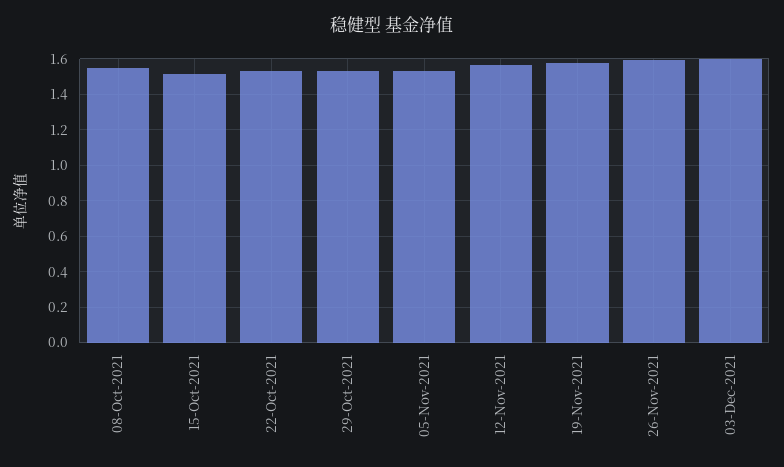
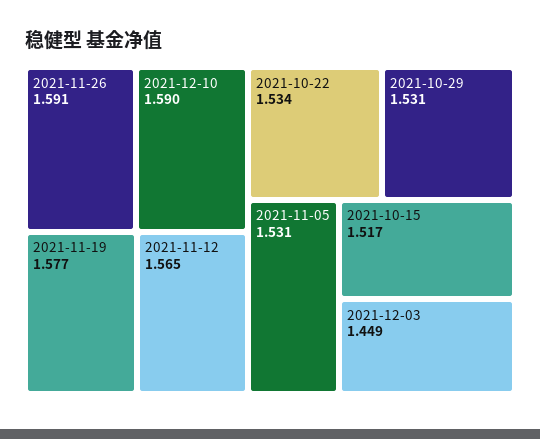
08-Oct-2021: 1.55 -> none
03-Dec-2021: 1.6 -> 1.449
2021-12-10: none -> 1.59

